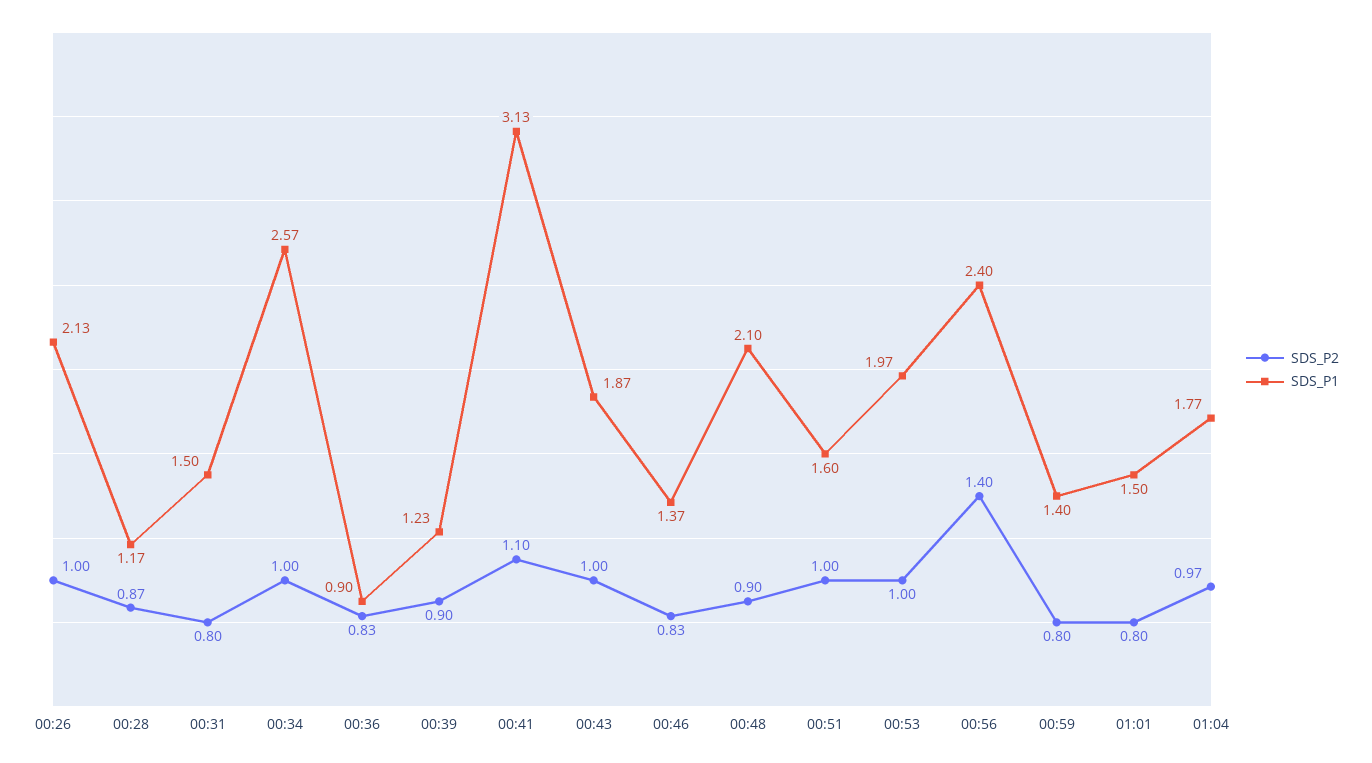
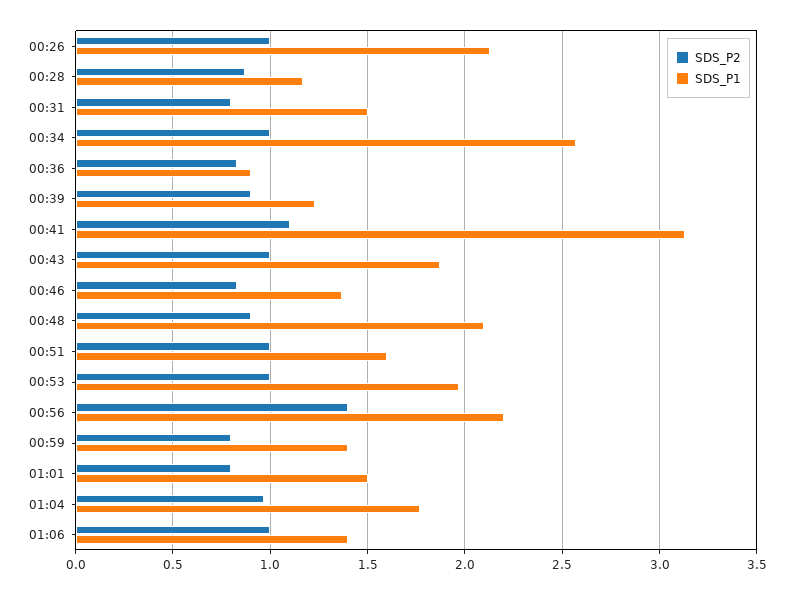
SDS_P1, 00:56: 2.4 -> 2.2
SDS_P2, 01:06: none -> 1
SDS_P1, 01:06: none -> 1.4

